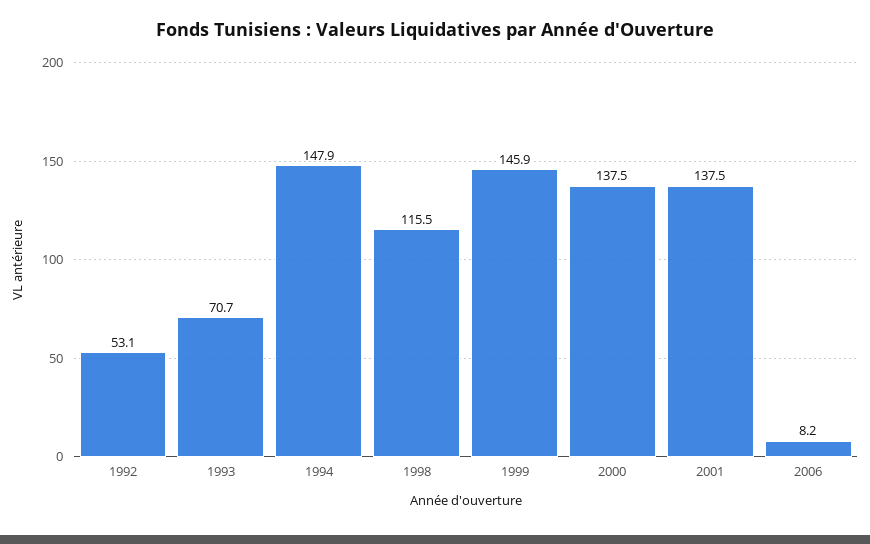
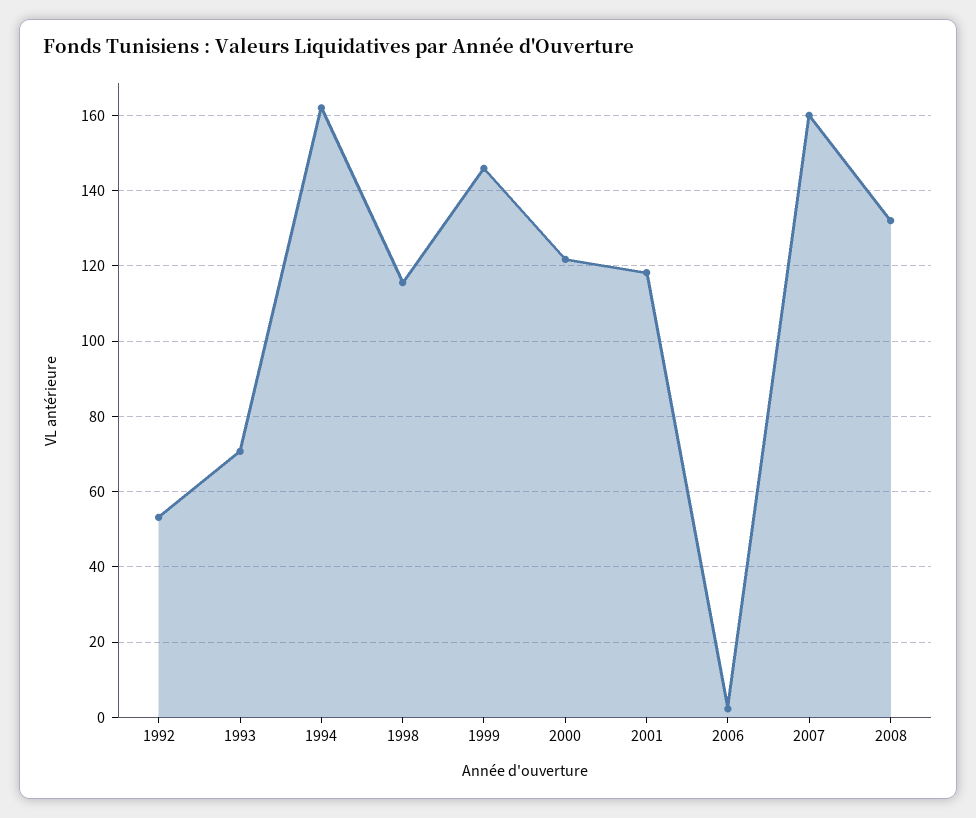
1994: 147.9 -> 162
2000: 137.5 -> 122
2001: 137.5 -> 118
2006: 8.2 -> 2
2007: none -> 160
2008: none -> 132

